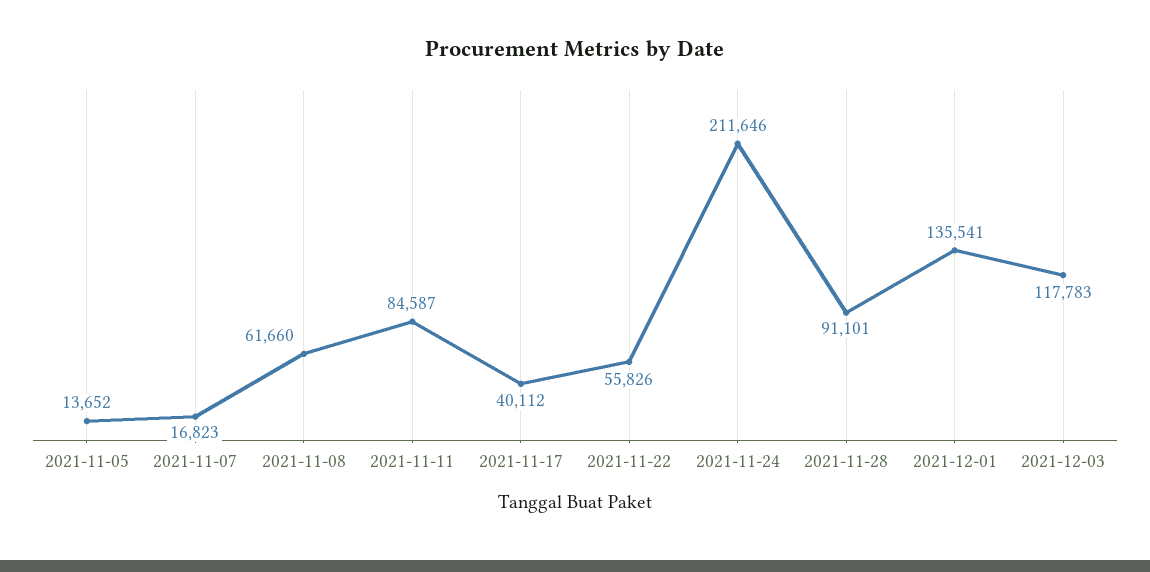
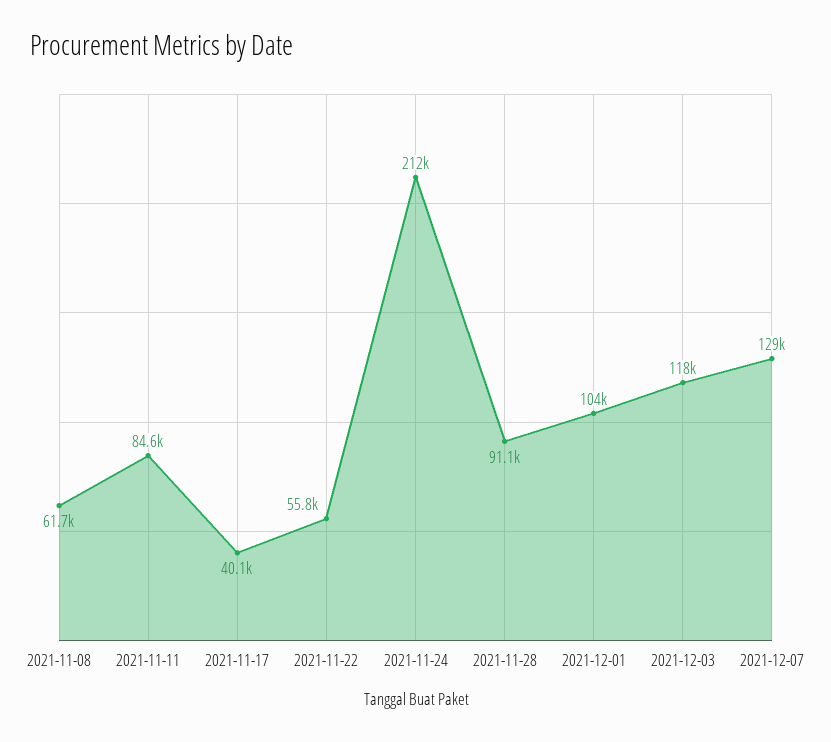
2021-11-05: 13652 -> none
2021-11-07: 16823 -> none
2021-12-01: 135541 -> 104000
2021-12-07: none -> 129000

